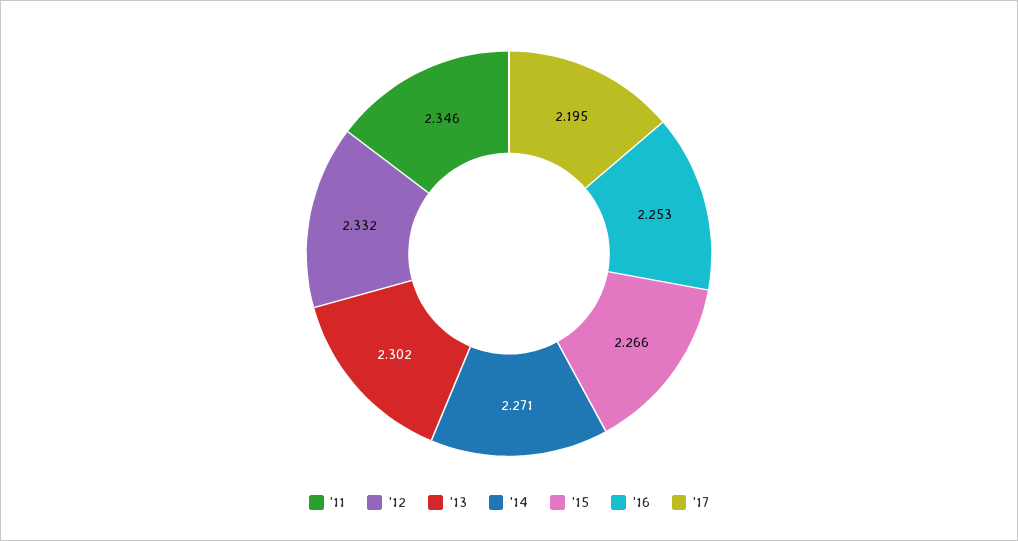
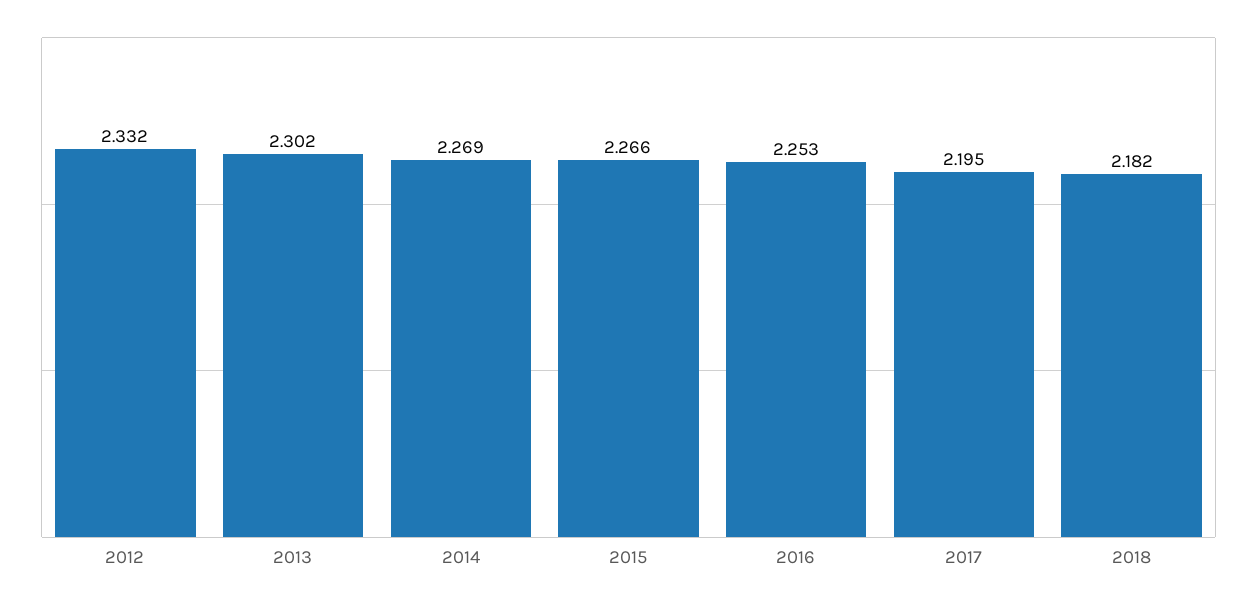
'11: 2.346 -> none
'14: 2.271 -> 2.269
2018: none -> 2.182

